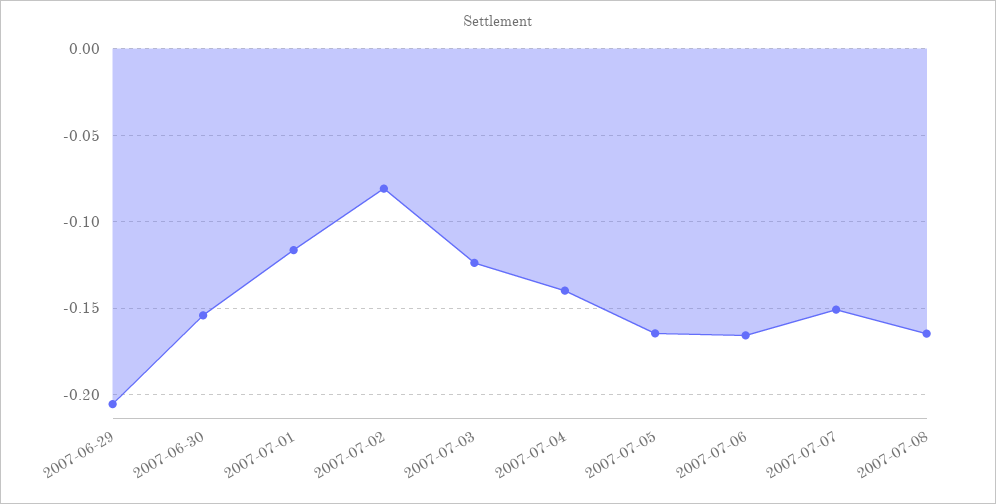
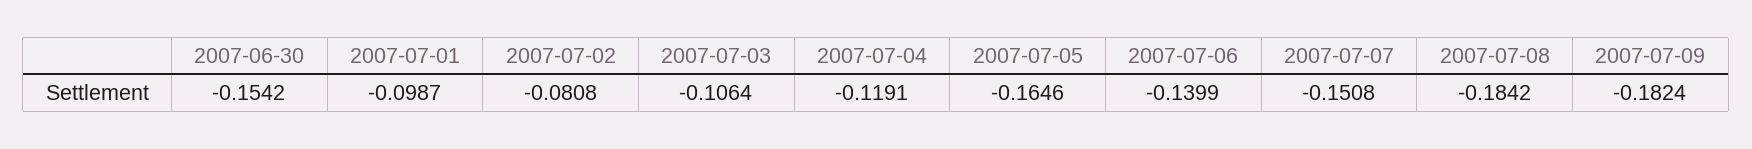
2007-06-29: -0.205 -> none
2007-07-01: -0.115 -> -0.0987
2007-07-03: -0.125 -> -0.1064
2007-07-04: -0.14 -> -0.1191
2007-07-06: -0.165 -> -0.1399
2007-07-08: -0.165 -> -0.1842
2007-07-09: none -> -0.1824

